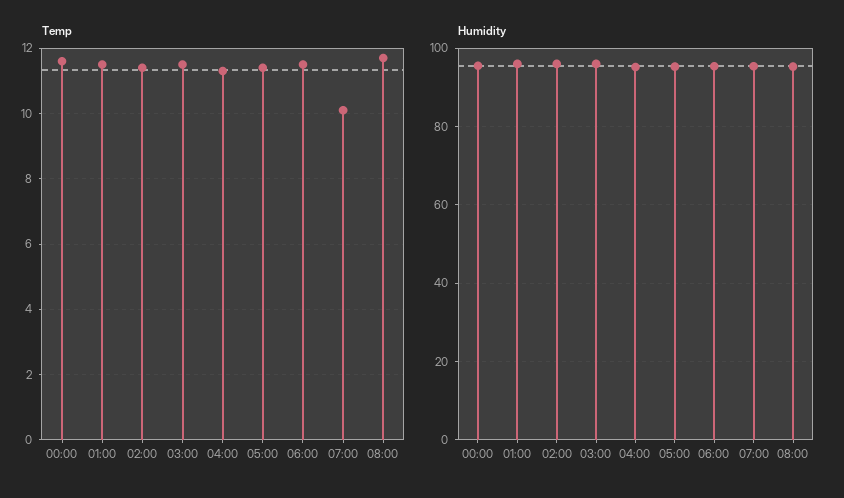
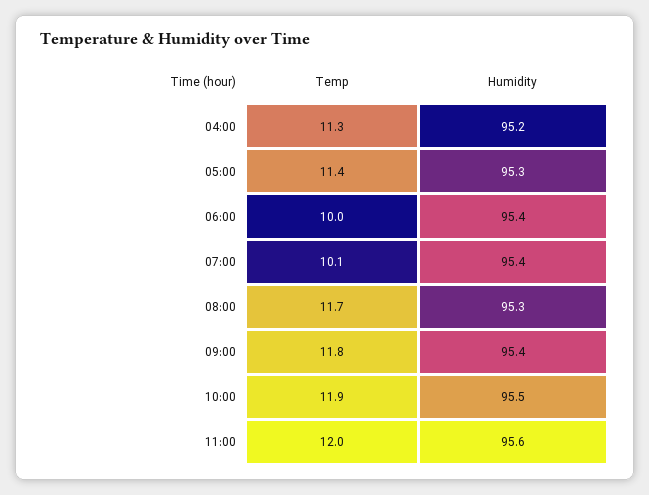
Temp, 00:00: 11.5 -> none
Temp, 01:00: 11.5 -> none
Temp, 02:00: 11.5 -> none
Temp, 03:00: 11.5 -> none
Temp, 06:00: 11.5 -> 10
Humidity, 00:00: 96 -> none
Humidity, 01:00: 96 -> none
Humidity, 02:00: 96 -> none
Humidity, 03:00: 96 -> none
Temp, 09:00: none -> 11.8
Humidity, 09:00: none -> 95.4
Temp, 10:00: none -> 11.9
Humidity, 10:00: none -> 95.5
Temp, 11:00: none -> 12
Humidity, 11:00: none -> 95.6

